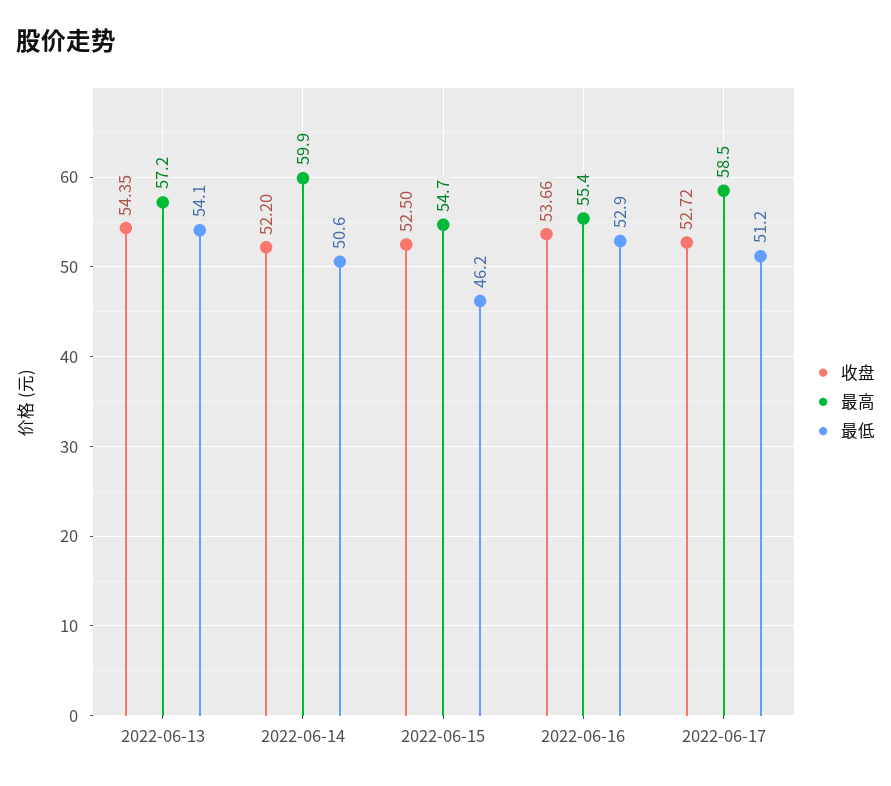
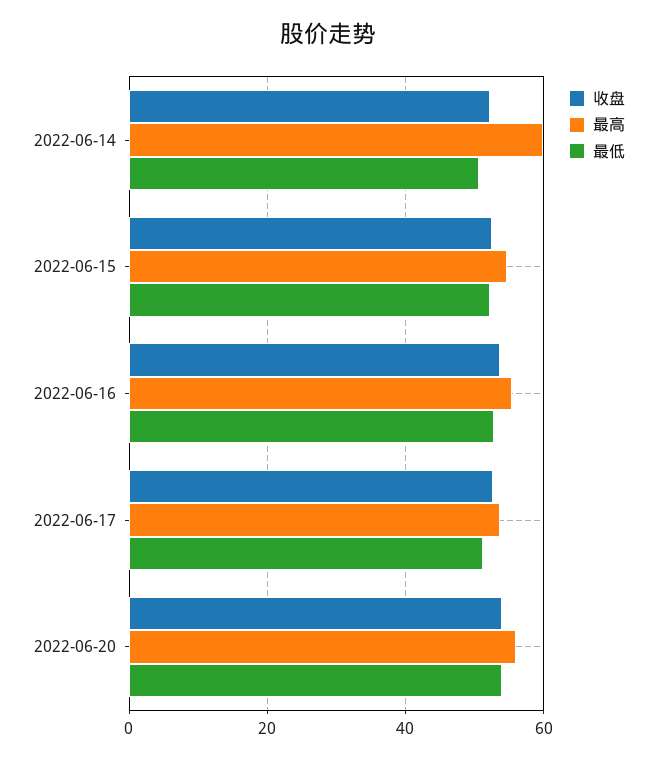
收盘, 2022-06-13: 54.35 -> none
最高, 2022-06-13: 57.2 -> none
最低, 2022-06-13: 54.1 -> none
最低, 2022-06-15: 46.2 -> 52
最高, 2022-06-17: 58.5 -> 54
收盘, 2022-06-20: none -> 54
最高, 2022-06-20: none -> 56
最低, 2022-06-20: none -> 54

